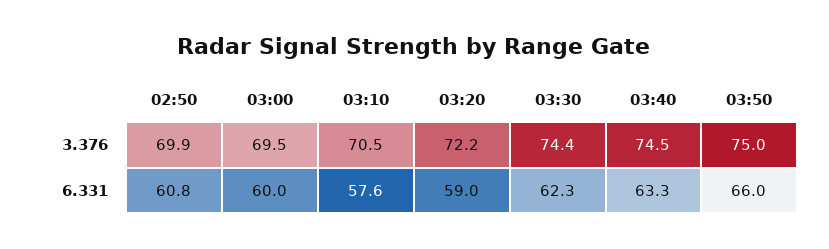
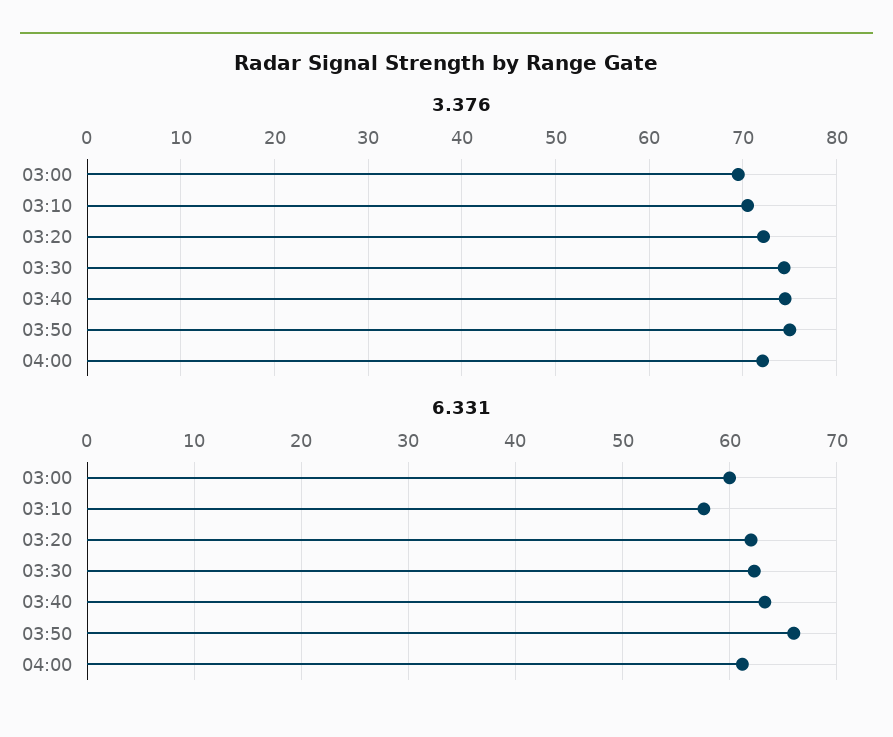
3.376, 02:50: 69.9 -> none
6.331, 02:50: 60.8 -> none
6.331, 03:20: 59 -> 62
3.376, 04:00: none -> 72
6.331, 04:00: none -> 61

